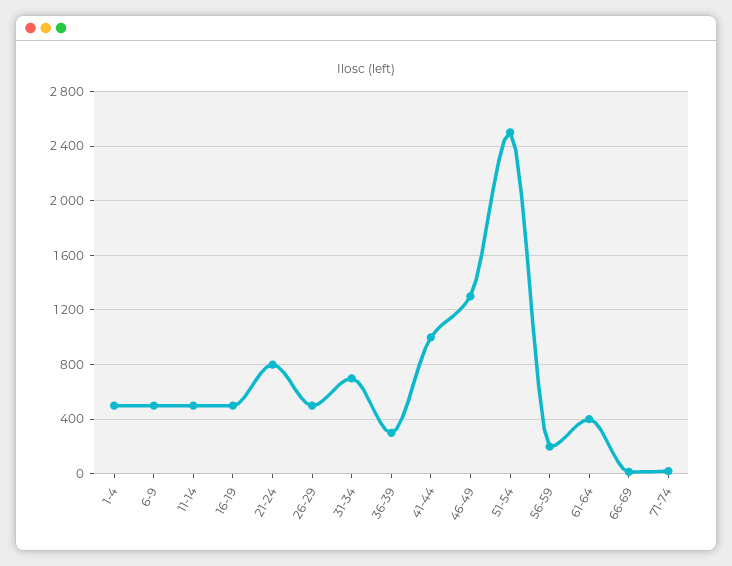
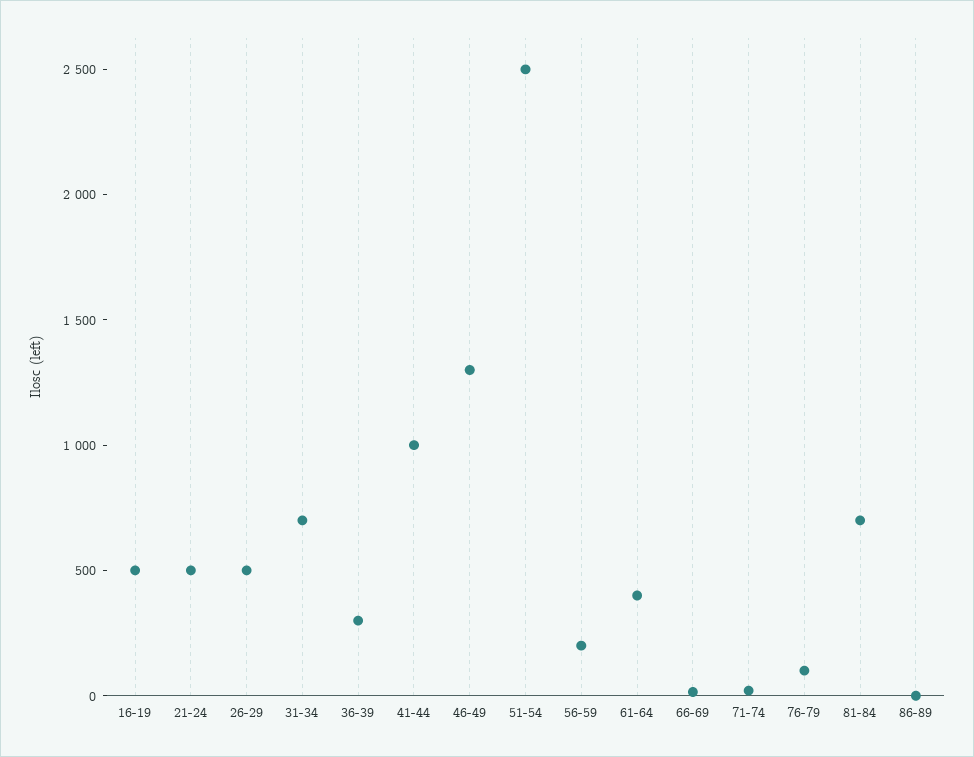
1-4: 500 -> none
6-9: 500 -> none
11-14: 500 -> none
21-24: 800 -> 500
76-79: none -> 100
81-84: none -> 700
86-89: none -> 0

